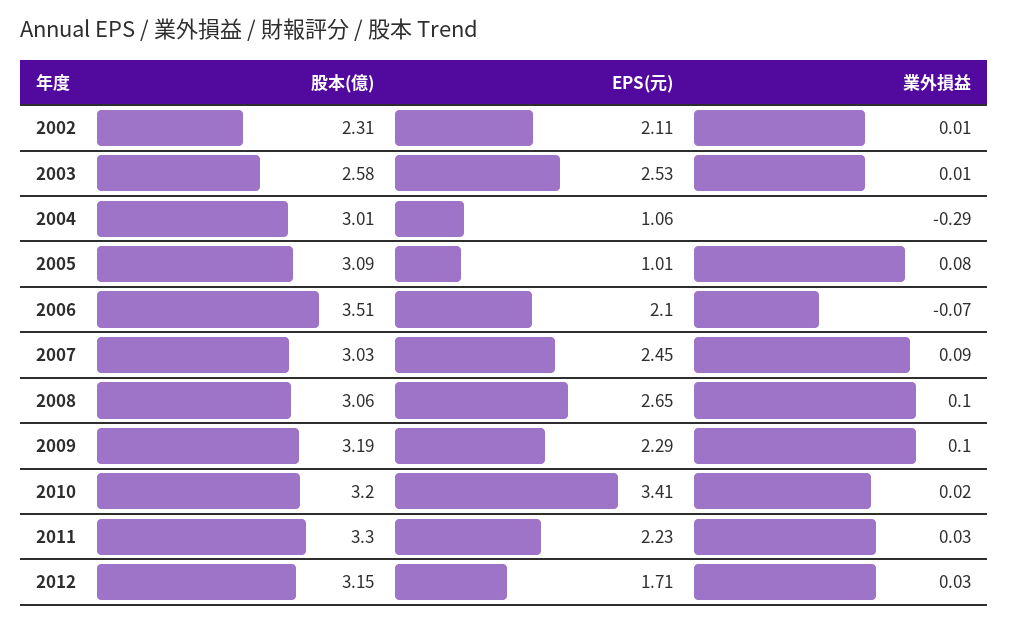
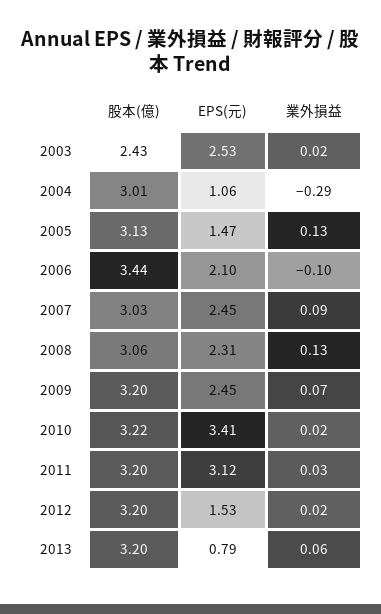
股本(億), 2002: 2.31 -> none
EPS(元), 2002: 2.11 -> none
業外損益, 2002: 0.01 -> none
股本(億), 2003: 2.58 -> 2.43
業外損益, 2003: 0.01 -> 0.02
股本(億), 2005: 3.09 -> 3.13
EPS(元), 2005: 1.01 -> 1.47
業外損益, 2005: 0.08 -> 0.13
股本(億), 2006: 3.51 -> 3.44
業外損益, 2006: -0.07 -> -0.1
EPS(元), 2008: 2.65 -> 2.31
業外損益, 2008: 0.1 -> 0.13
股本(億), 2009: 3.19 -> 3.2
EPS(元), 2009: 2.29 -> 2.45
業外損益, 2009: 0.1 -> 0.07
股本(億), 2010: 3.2 -> 3.22
股本(億), 2011: 3.3 -> 3.2
EPS(元), 2011: 2.23 -> 3.12
股本(億), 2012: 3.15 -> 3.2
EPS(元), 2012: 1.71 -> 1.53
業外損益, 2012: 0.03 -> 0.02
股本(億), 2013: none -> 3.2
EPS(元), 2013: none -> 0.79
業外損益, 2013: none -> 0.06

